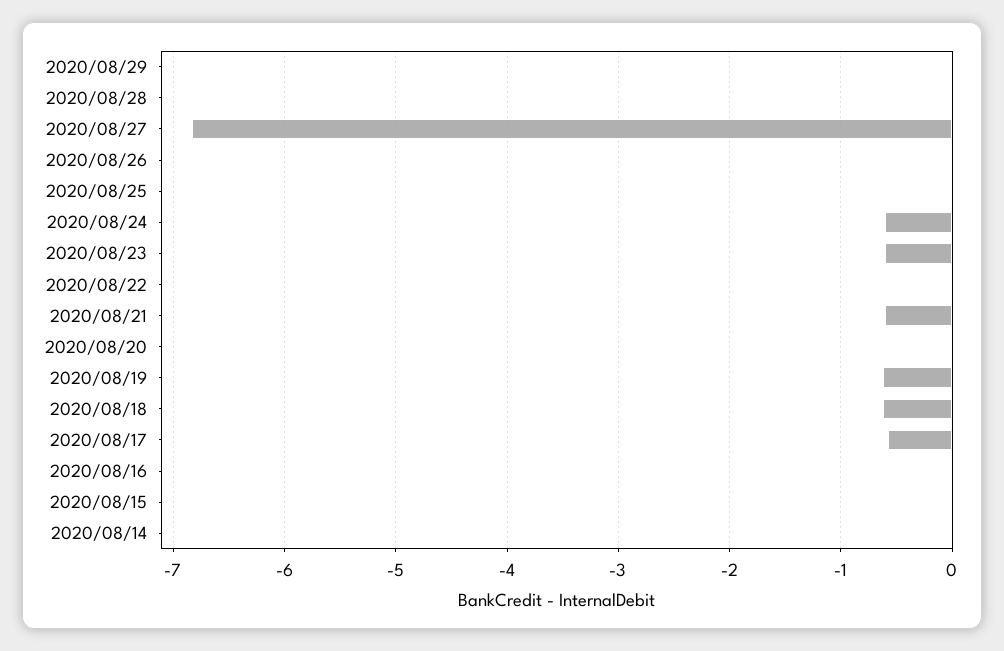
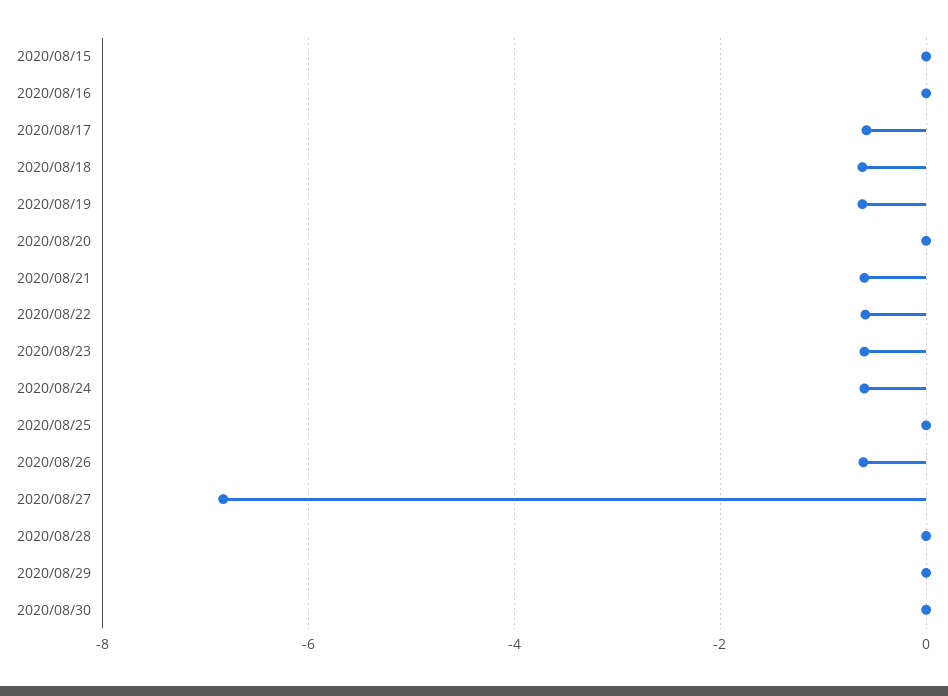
2020/08/26: 0 -> -0.6
2020/08/22: 0 -> -0.6
2020/08/14: 0 -> none
2020/08/30: none -> 0

